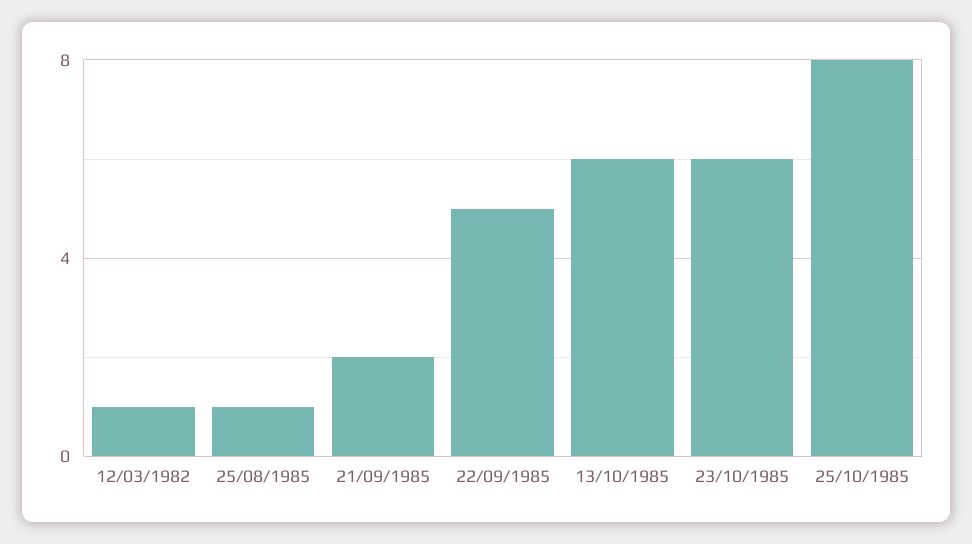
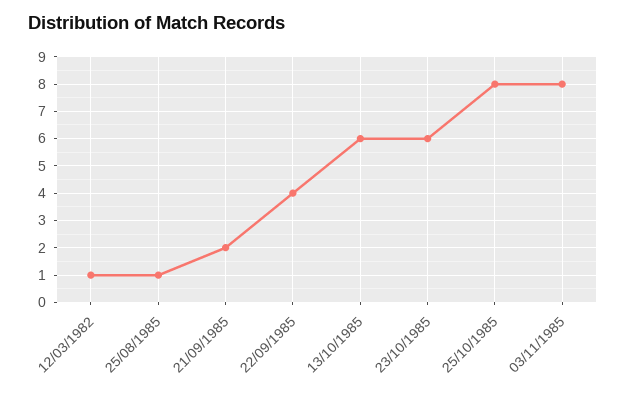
22/09/1985: 5 -> 4
03/11/1985: none -> 8

